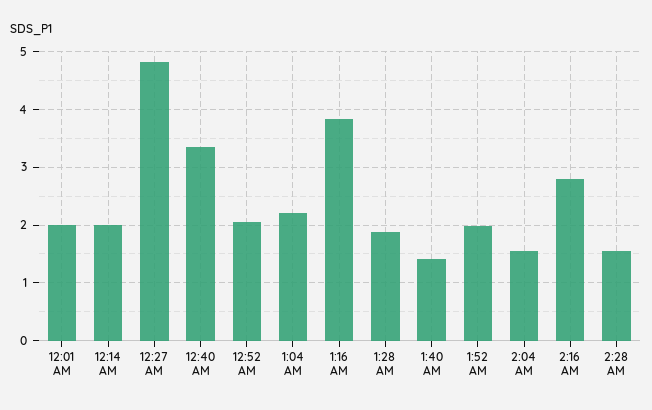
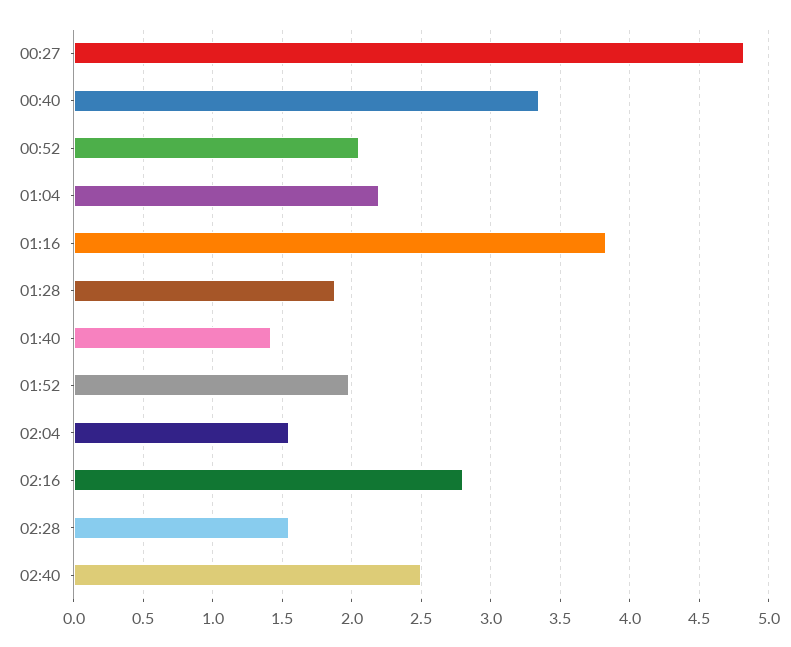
12:01 AM: 2 -> none
12:14 AM: 2 -> none
02:40: none -> 2.5

